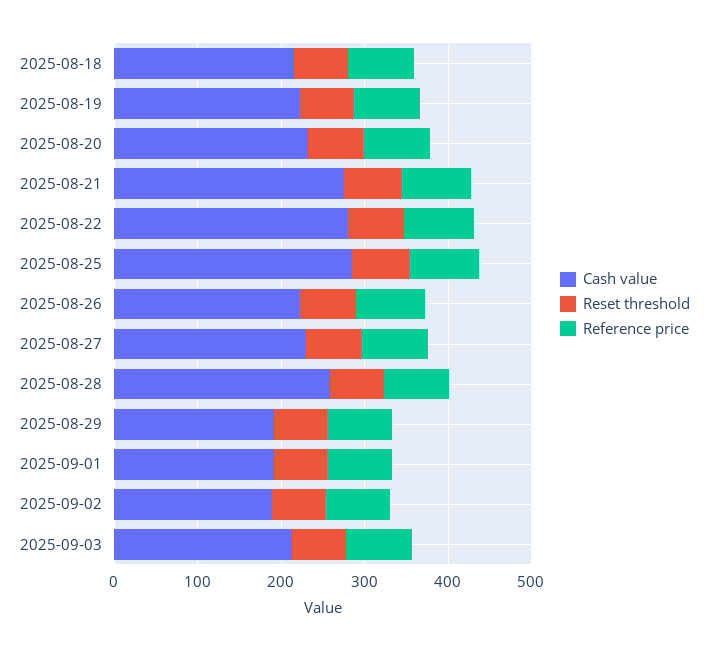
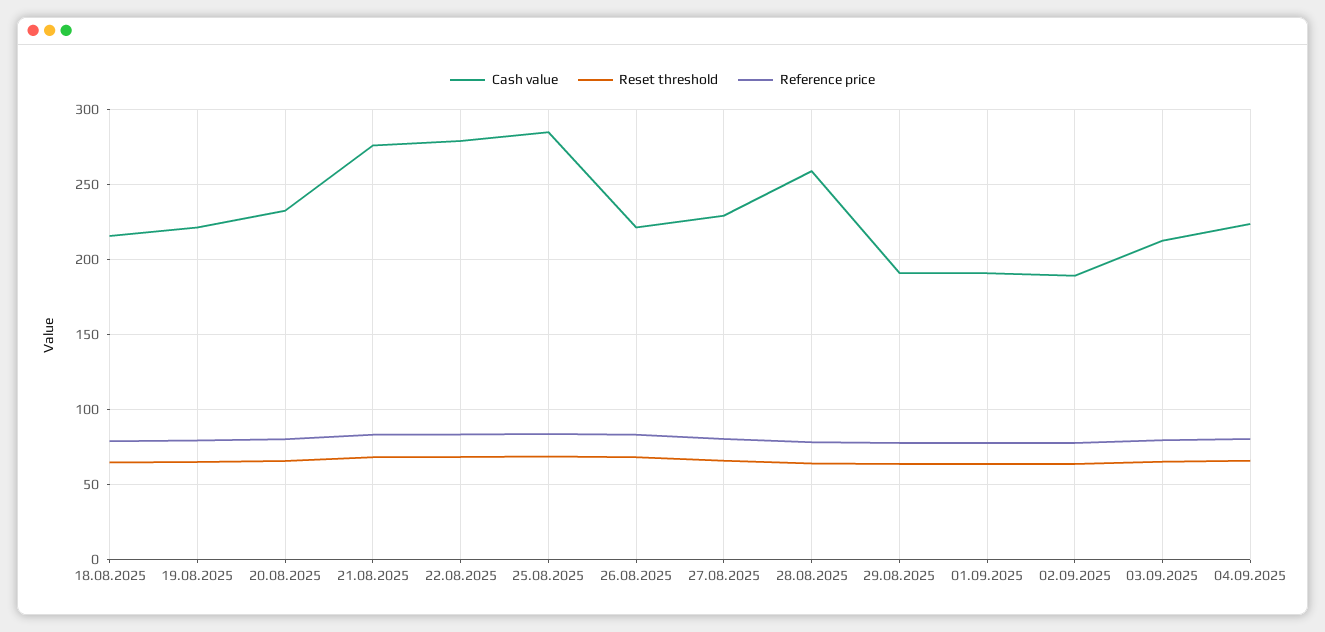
Cash value, 04.09.2025: none -> 225
Reset threshold, 04.09.2025: none -> 65
Reference price, 04.09.2025: none -> 80

